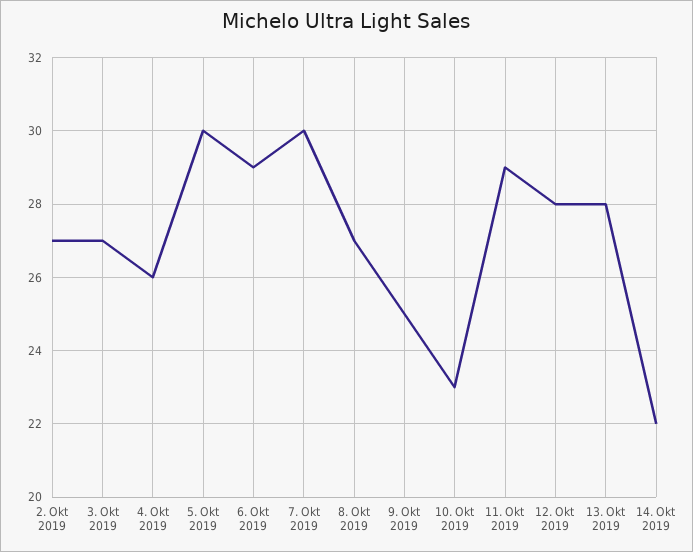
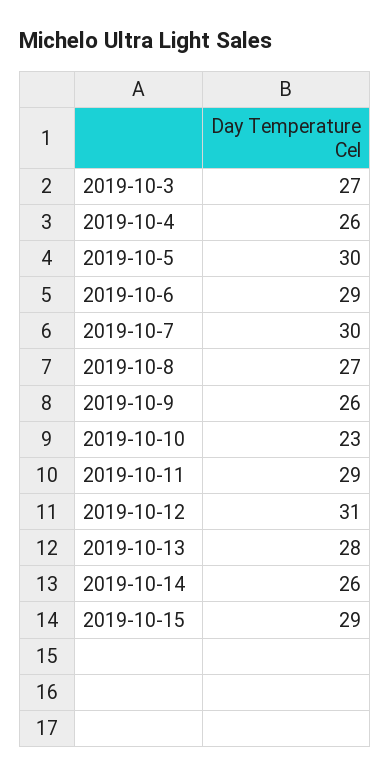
2. Okt 2019: 27 -> none
9. Okt 2019: 25 -> 26
12. Okt 2019: 28 -> 31
14. Okt 2019: 22 -> 26
2019-10-15: none -> 29

